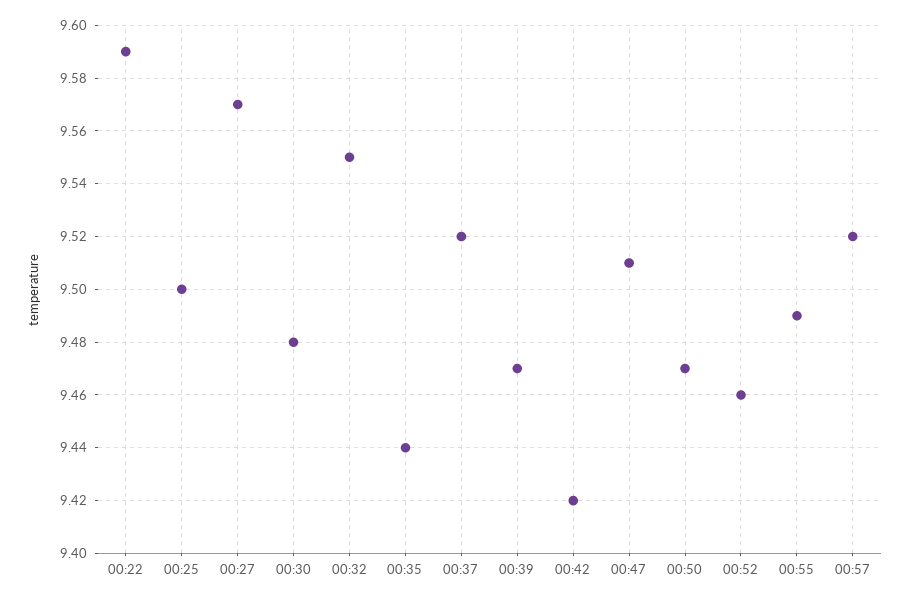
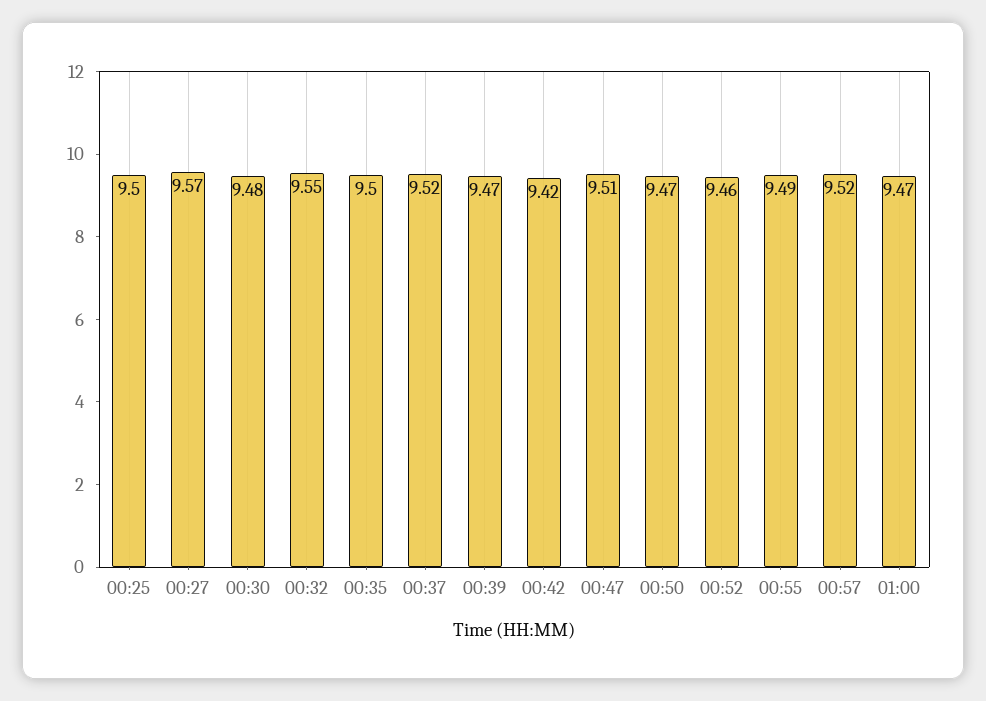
00:22: 9.59 -> none
00:35: 9.44 -> 9.5
01:00: none -> 9.47

